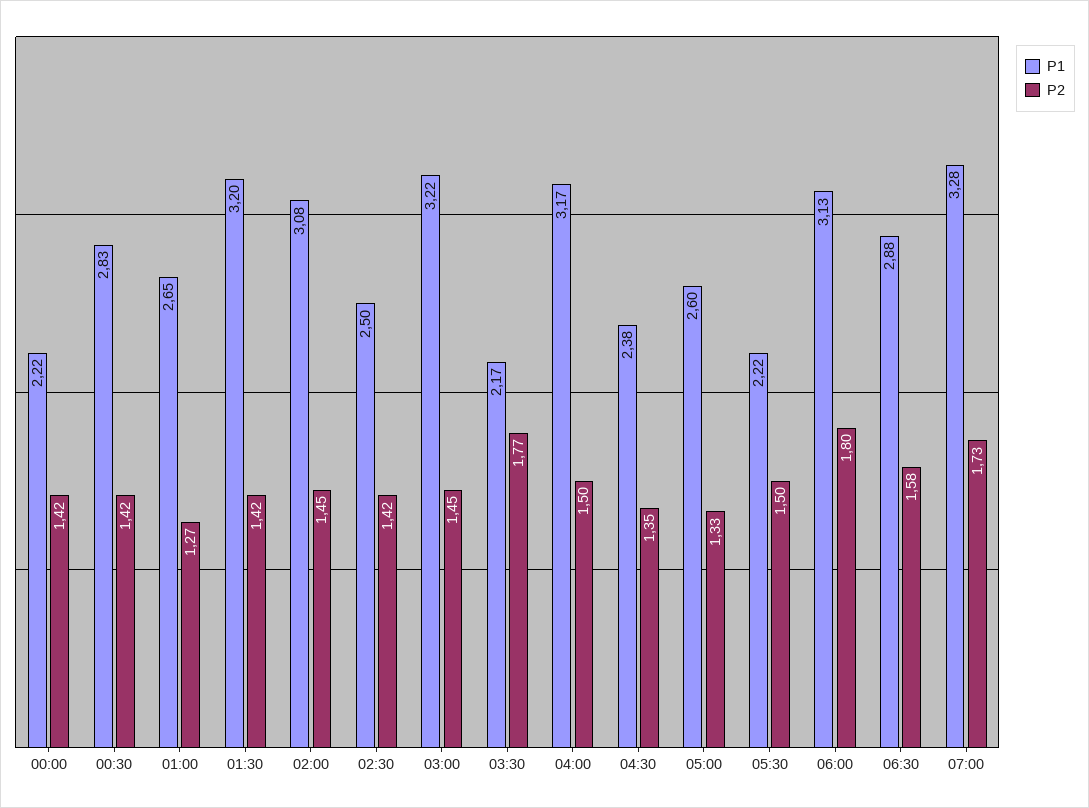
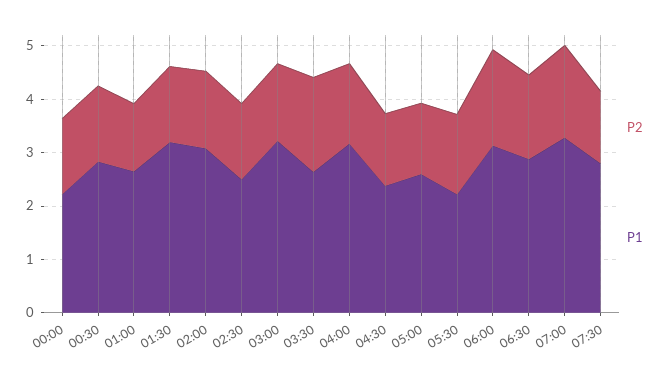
P1, 03:30: 2.17 -> 2.6
P2, 07:30: none -> 1.4
P1, 07:30: none -> 2.8

